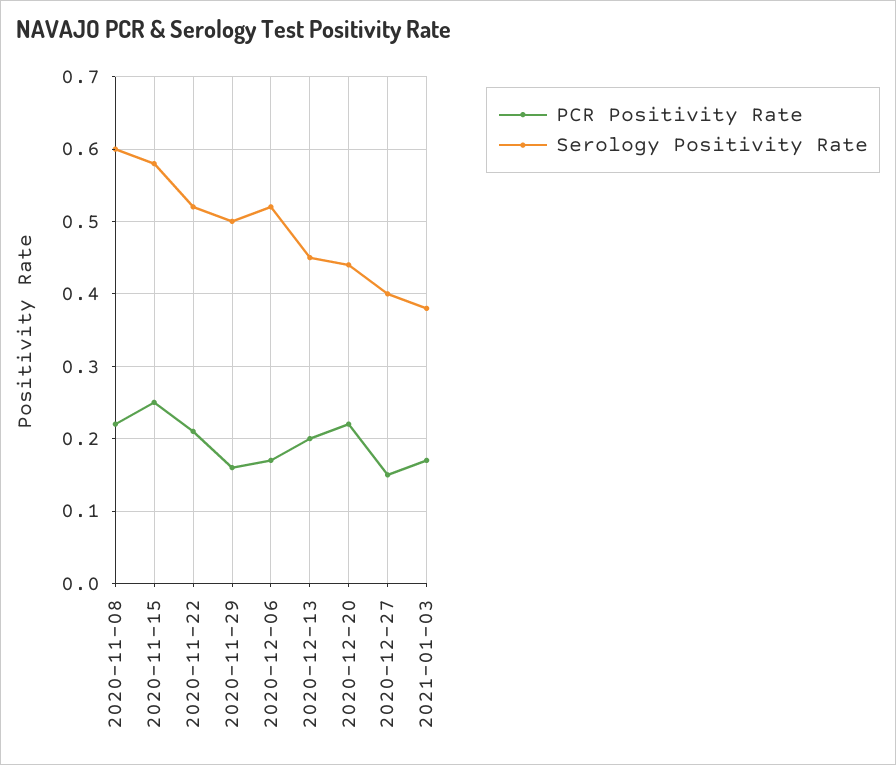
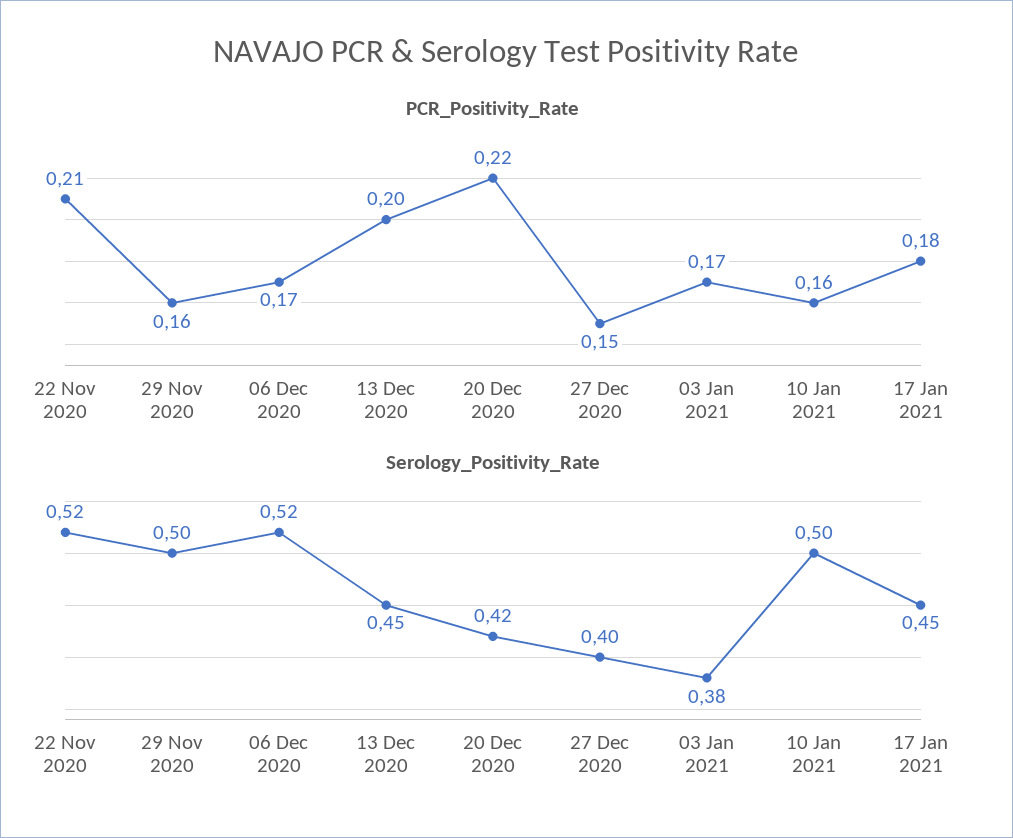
PCR Positivity Rate, 2020-11-08: 0.22 -> none
Serology Positivity Rate, 2020-11-08: 0.6 -> none
PCR Positivity Rate, 2020-11-15: 0.25 -> none
Serology Positivity Rate, 2020-11-15: 0.58 -> none
Serology Positivity Rate, 2020-12-20: 0.44 -> 0.42
PCR Positivity Rate, 10 Jan 2021: none -> 0.16
PCR Positivity Rate, 17 Jan 2021: none -> 0.18
Serology Positivity Rate, 10 Jan 2021: none -> 0.5
Serology Positivity Rate, 17 Jan 2021: none -> 0.45

